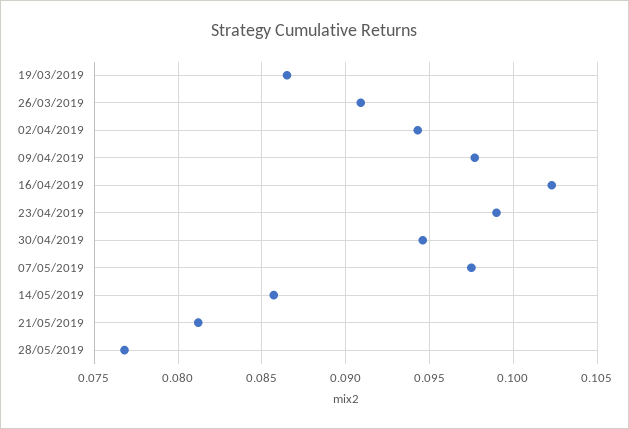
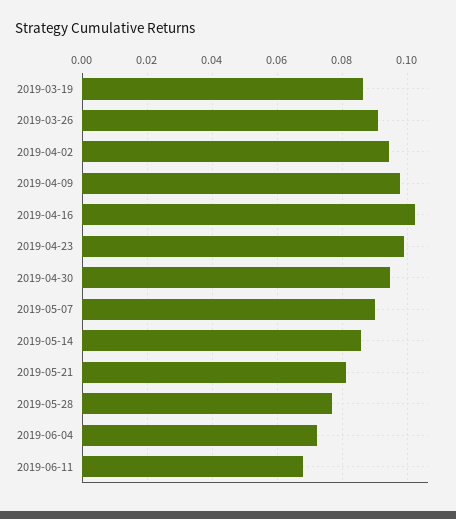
07/05/2019: 0.0975 -> 0.09
2019-06-04: none -> 0.072
2019-06-11: none -> 0.068

